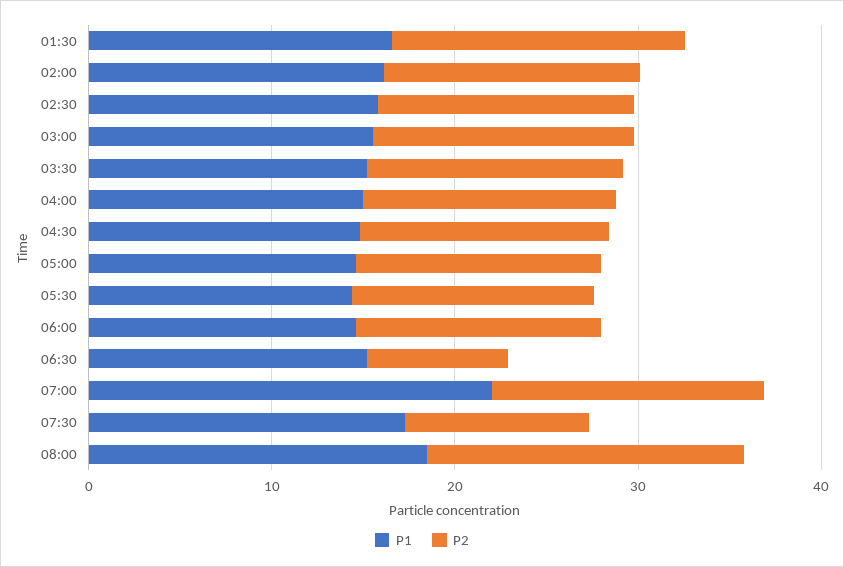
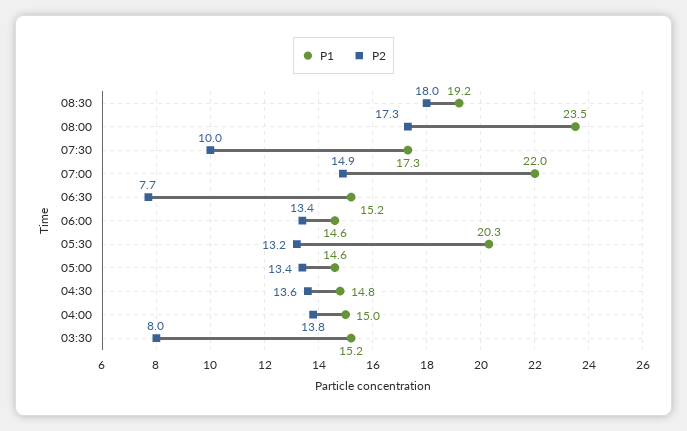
P1, 01:30: 16 -> none
P2, 01:30: 16 -> none
P1, 02:00: 16 -> none
P2, 02:00: 14 -> none
P1, 02:30: 16 -> none
P2, 02:30: 14 -> none
P1, 03:00: 16 -> none
P2, 03:00: 14 -> none
P2, 03:30: 14 -> 8
P1, 05:30: 14 -> 20.3
P1, 08:00: 18 -> 23.5
P1, 08:30: none -> 19.2
P2, 08:30: none -> 18

